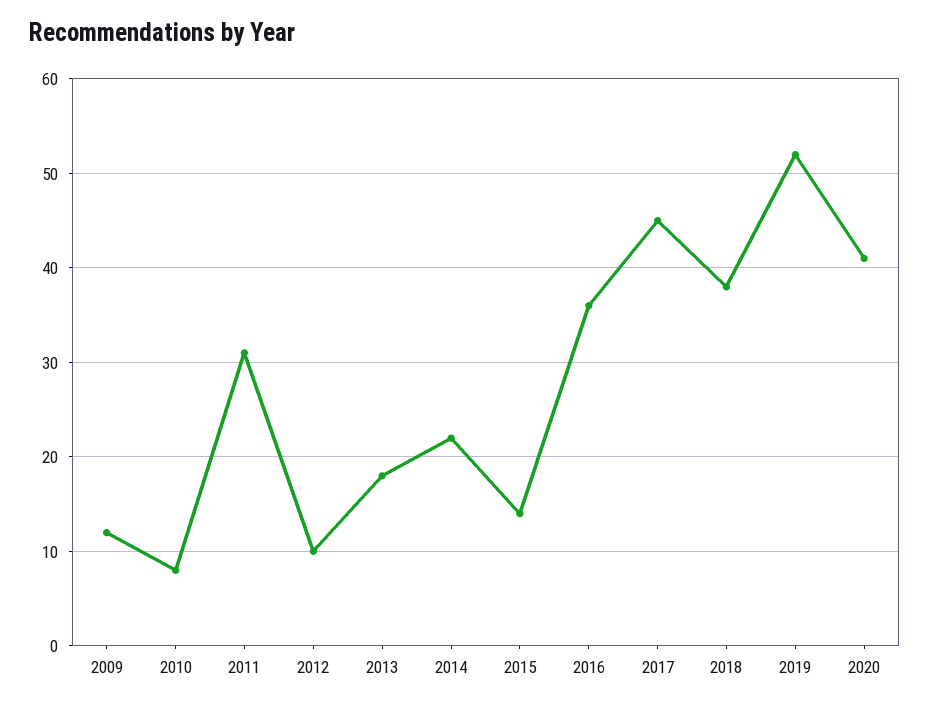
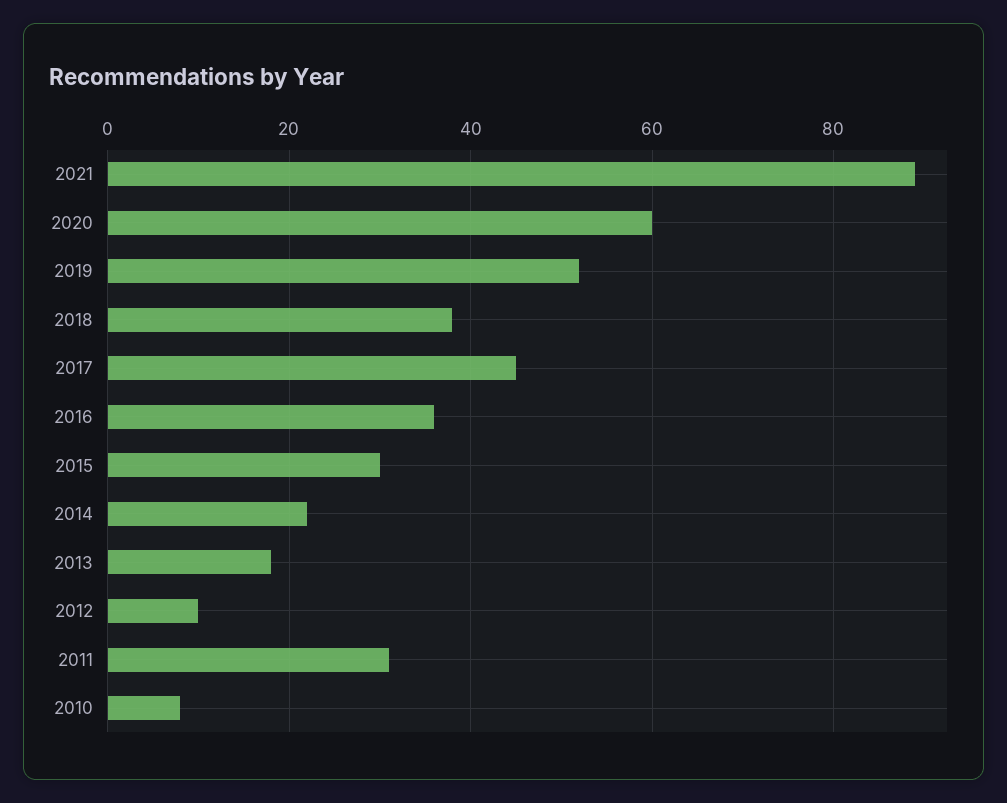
2009: 12 -> none
2015: 14 -> 30
2020: 41 -> 60
2021: none -> 90

